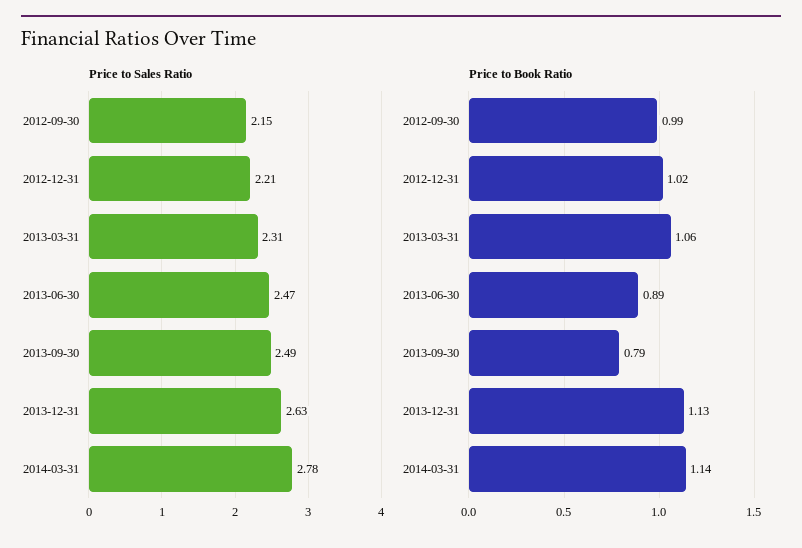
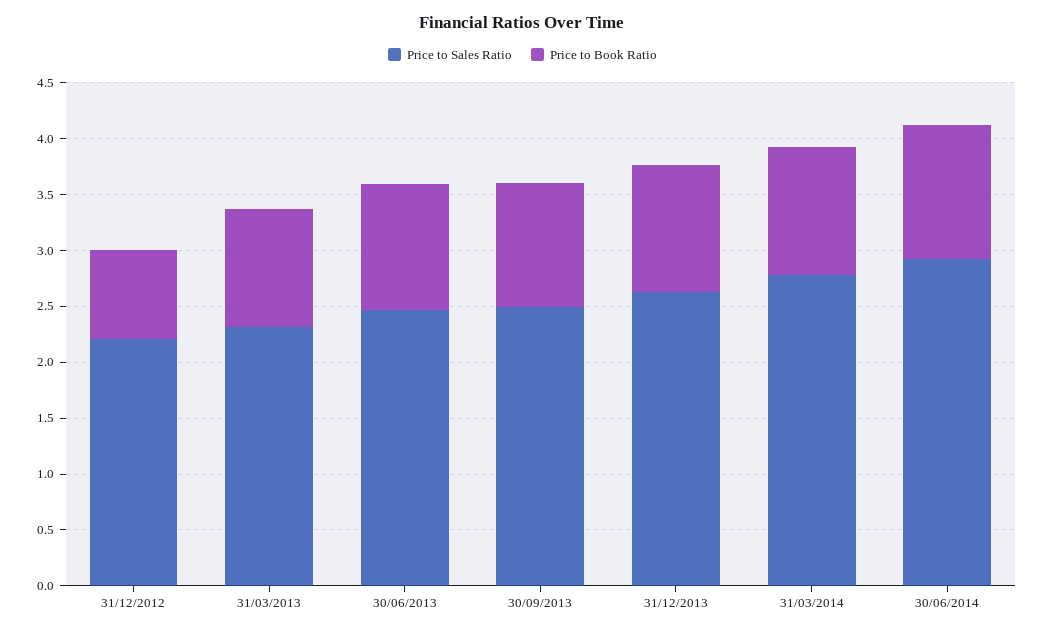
Price to Sales Ratio, 2012-09-30: 2.15 -> none
Price to Book Ratio, 2012-09-30: 0.99 -> none
Price to Book Ratio, 2012-12-31: 1.02 -> 0.8
Price to Book Ratio, 2013-06-30: 0.89 -> 1.1
Price to Book Ratio, 2013-09-30: 0.79 -> 1.1
Price to Sales Ratio, 30/06/2014: none -> 2.9
Price to Book Ratio, 30/06/2014: none -> 1.2

